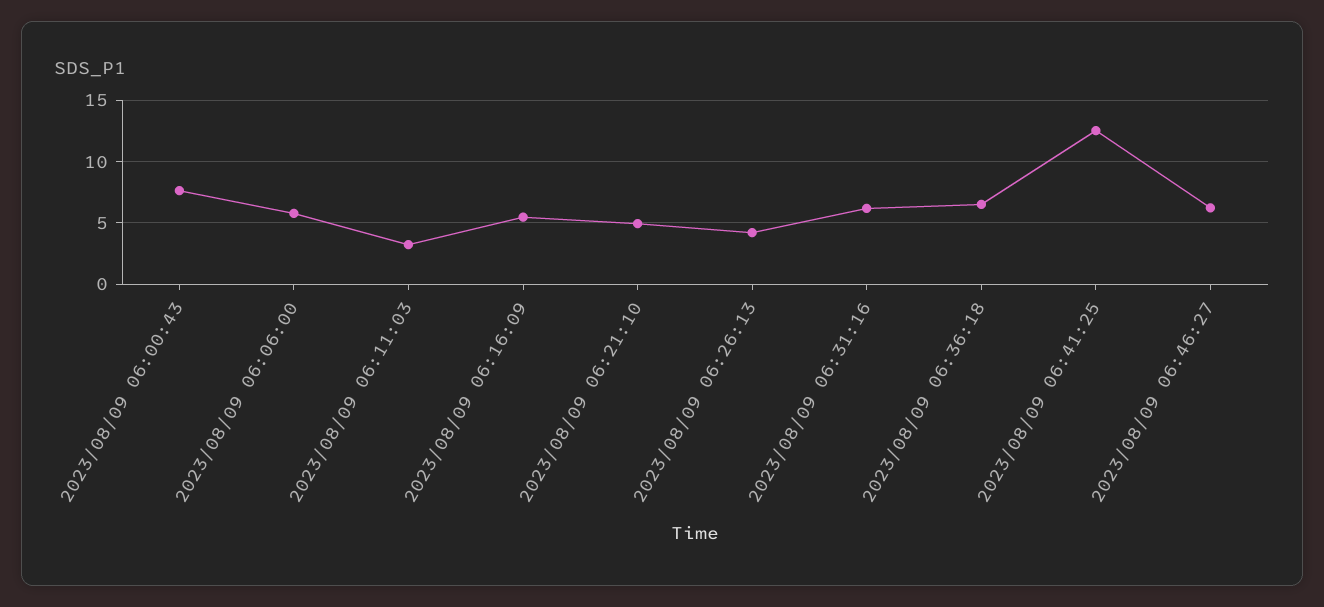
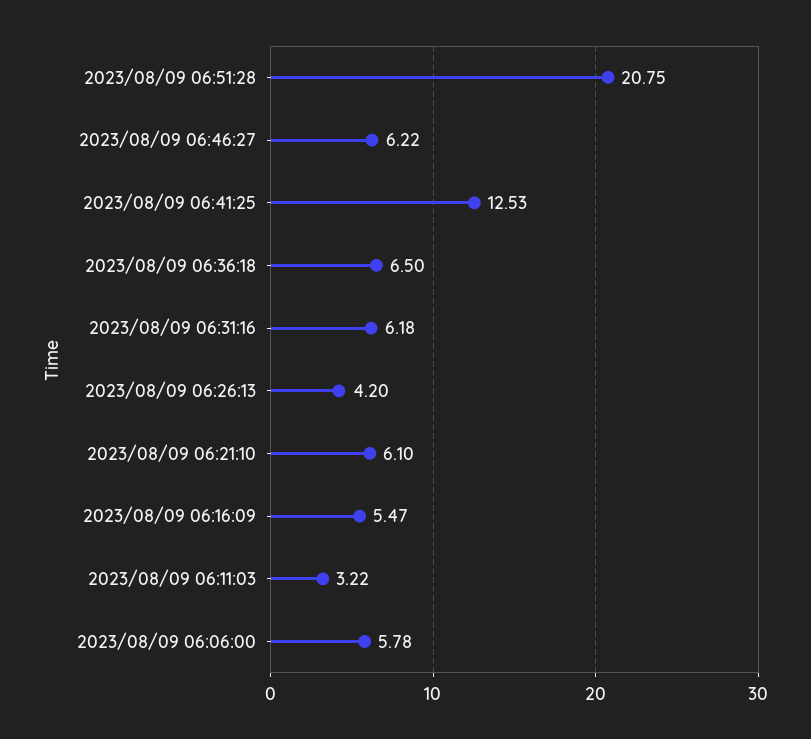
2023/08/09 06:00:43: 7.5 -> none
2023/08/09 06:21:10: 5 -> 6.1
2023/08/09 06:51:28: none -> 20.75

